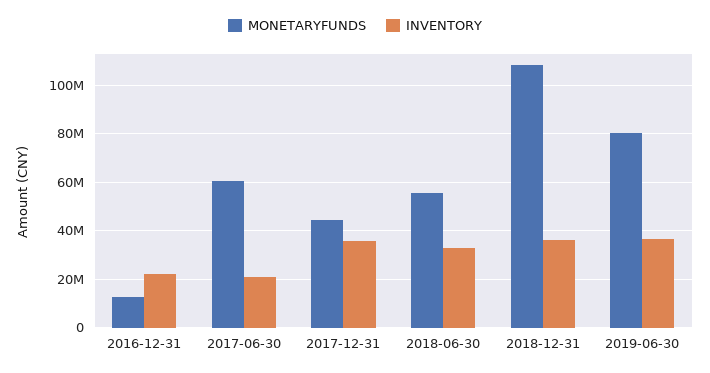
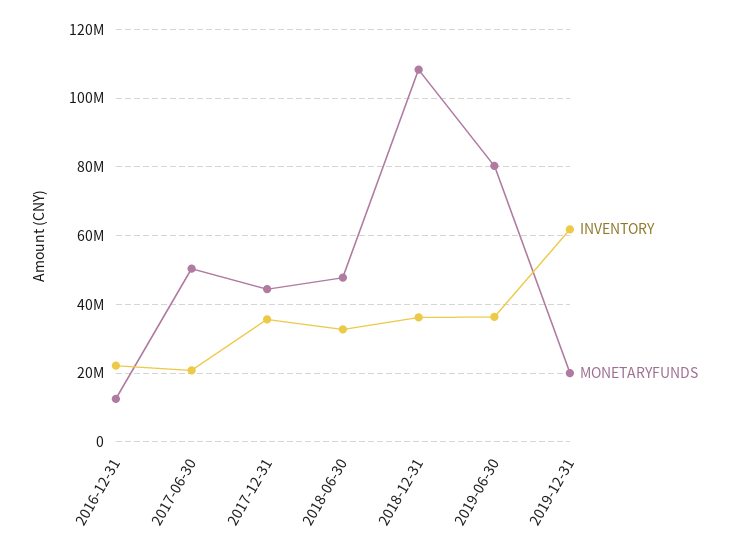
MONETARYFUNDS, 2017-06-30: 60000000 -> 50000000
MONETARYFUNDS, 2018-06-30: 55000000 -> 48000000
INVENTORY, 2019-12-31: none -> 62000000
MONETARYFUNDS, 2019-12-31: none -> 20000000

